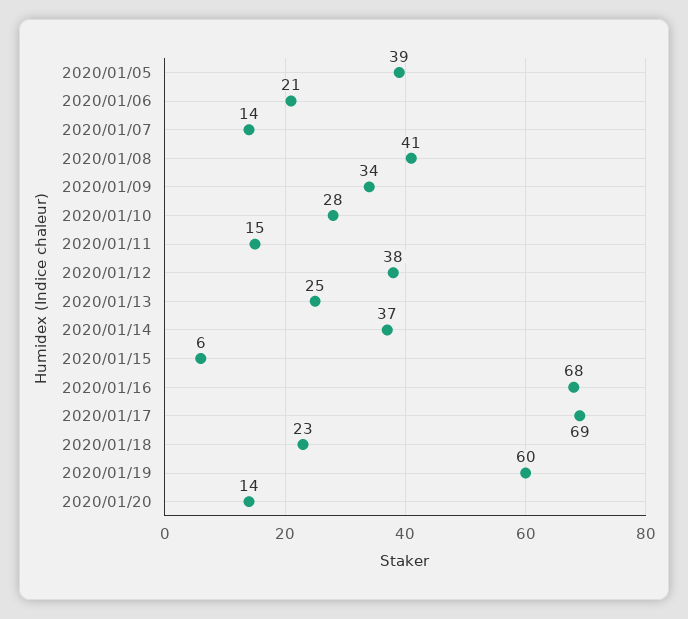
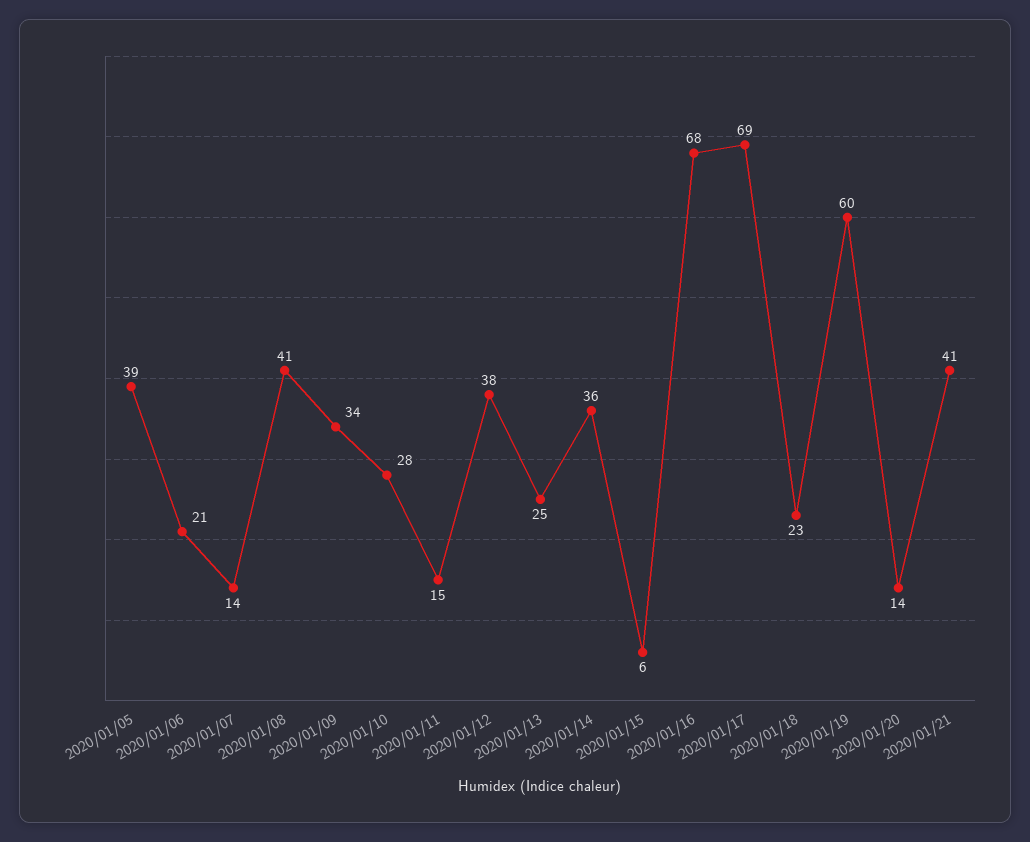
2020/01/14: 37 -> 36
2020/01/21: none -> 41

